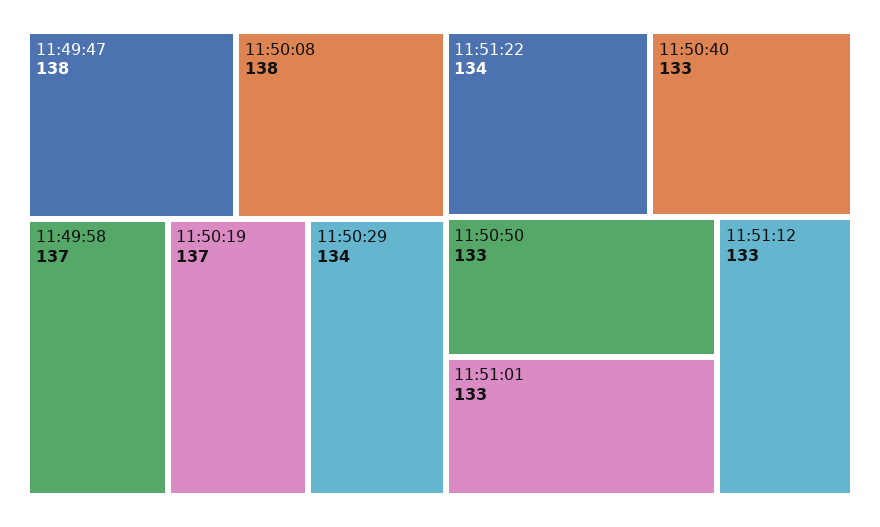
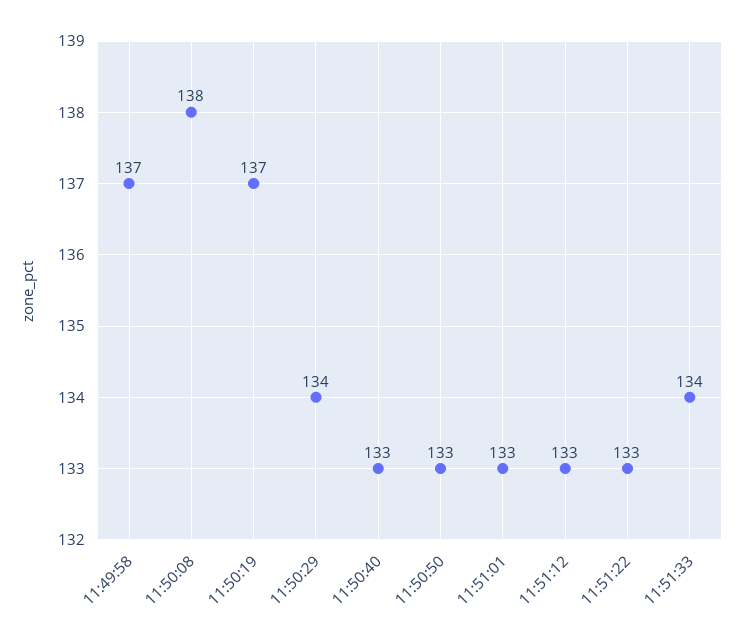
11:49:47: 138 -> none
11:51:22: 134 -> 133
11:51:33: none -> 134

